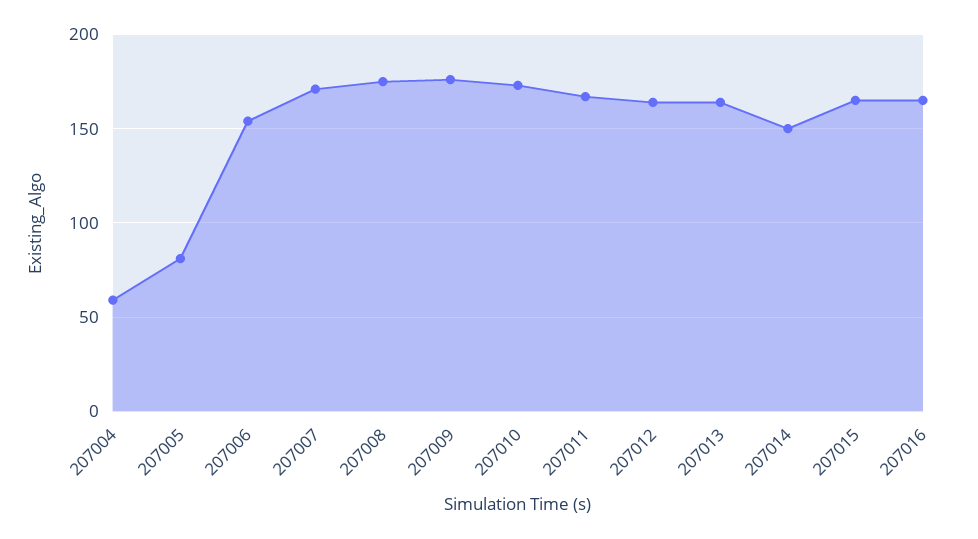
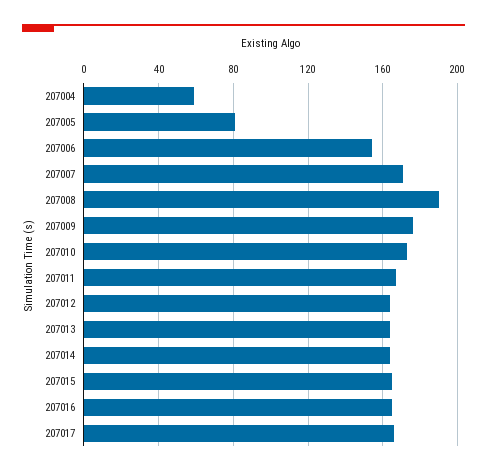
207008: 175 -> 190
207014: 150 -> 165
207017: none -> 165

